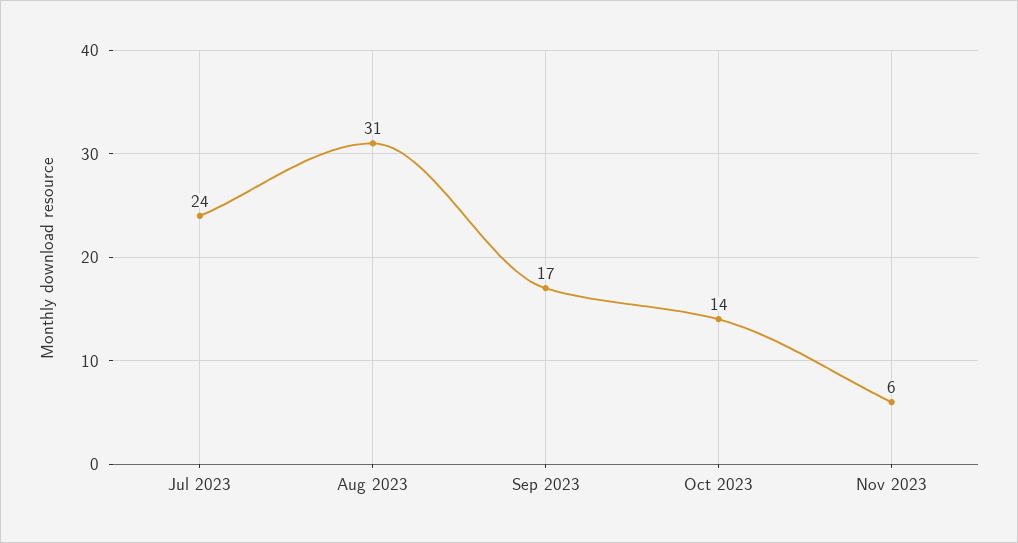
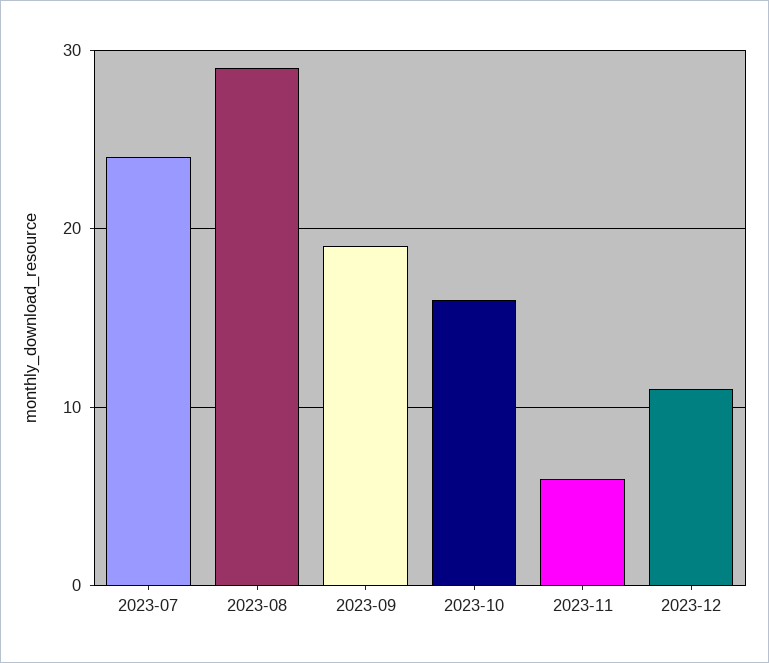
Aug 2023: 31 -> 29
Sep 2023: 17 -> 19
Oct 2023: 14 -> 16
2023-12: none -> 11

